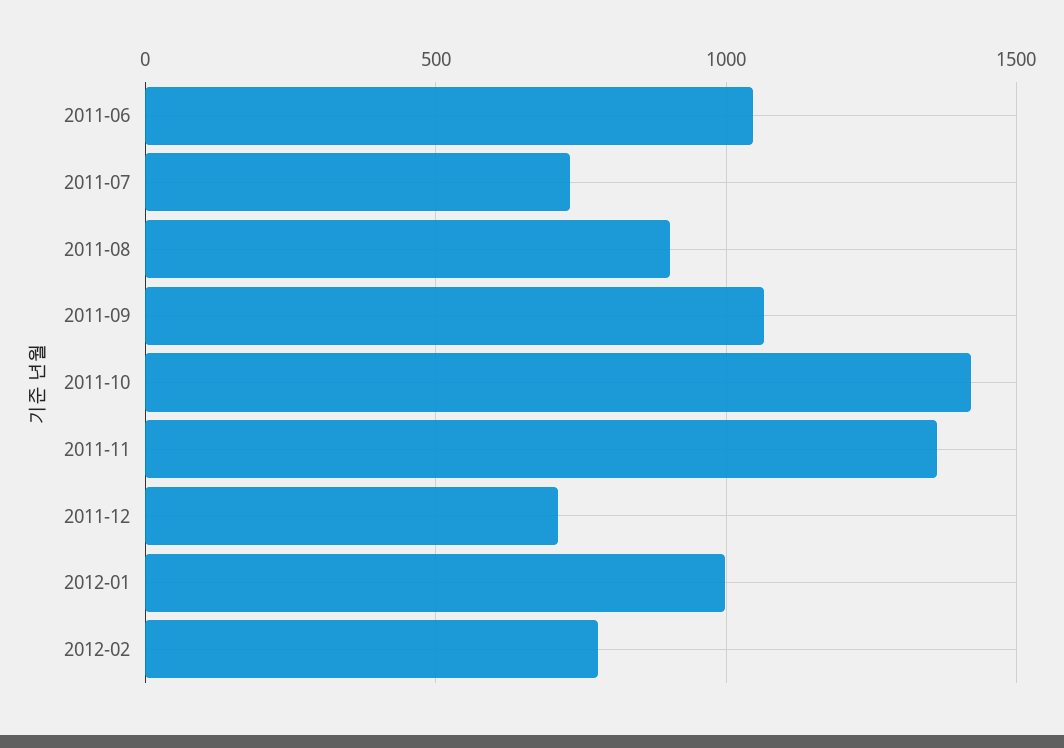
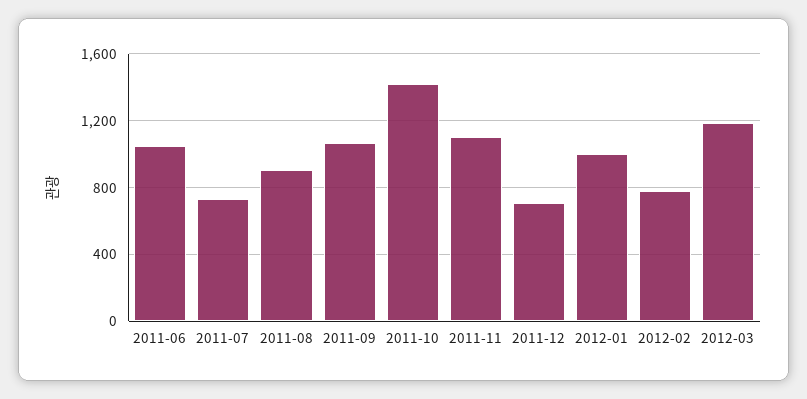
2011-11: 1350 -> 1100
2012-03: none -> 1200

